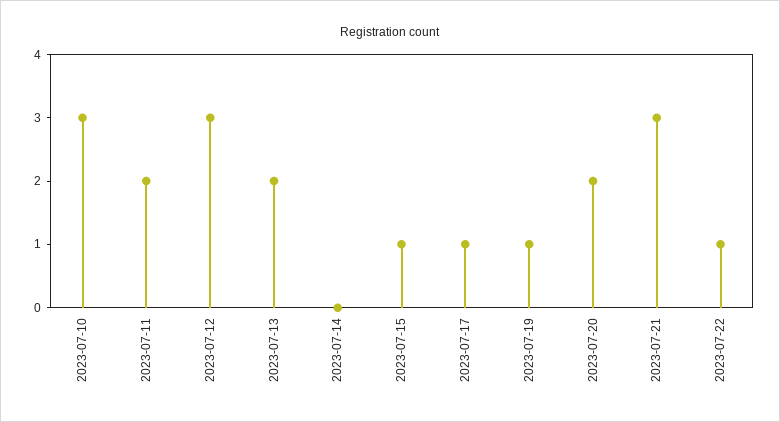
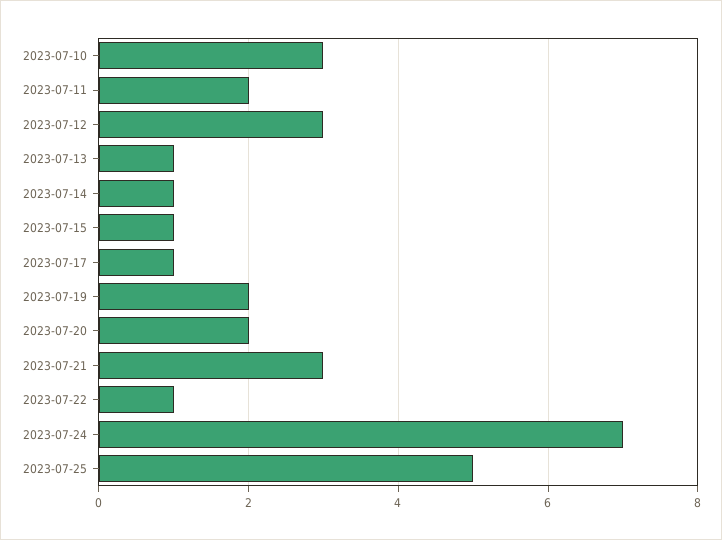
2023-07-13: 2 -> 1
2023-07-14: 0 -> 1
2023-07-19: 1 -> 2
2023-07-24: none -> 7
2023-07-25: none -> 5

